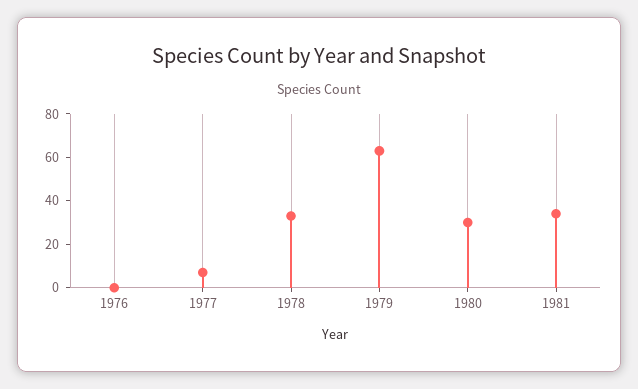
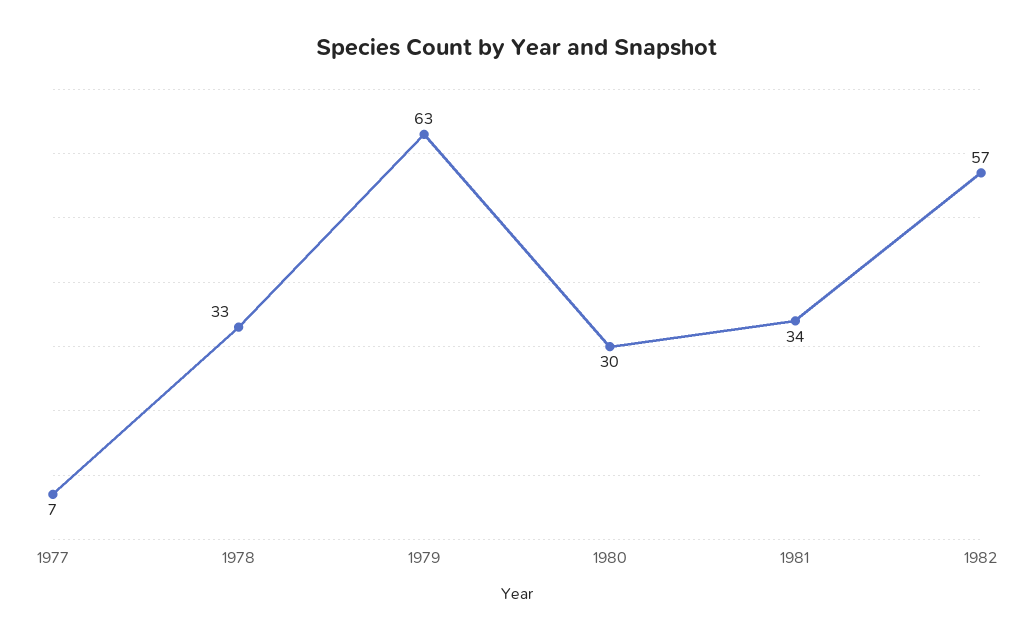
1976: 0 -> none
1982: none -> 57

